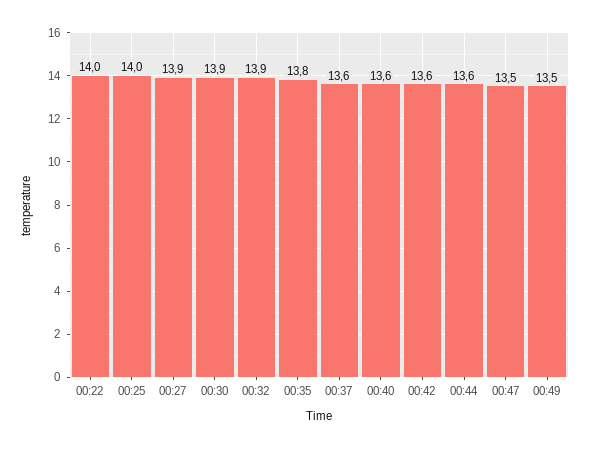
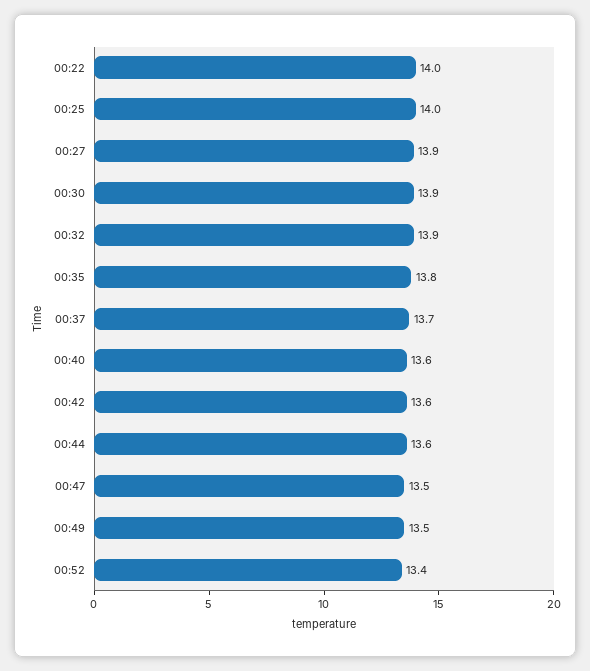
00:37: 13.6 -> 13.7
00:52: none -> 13.4

